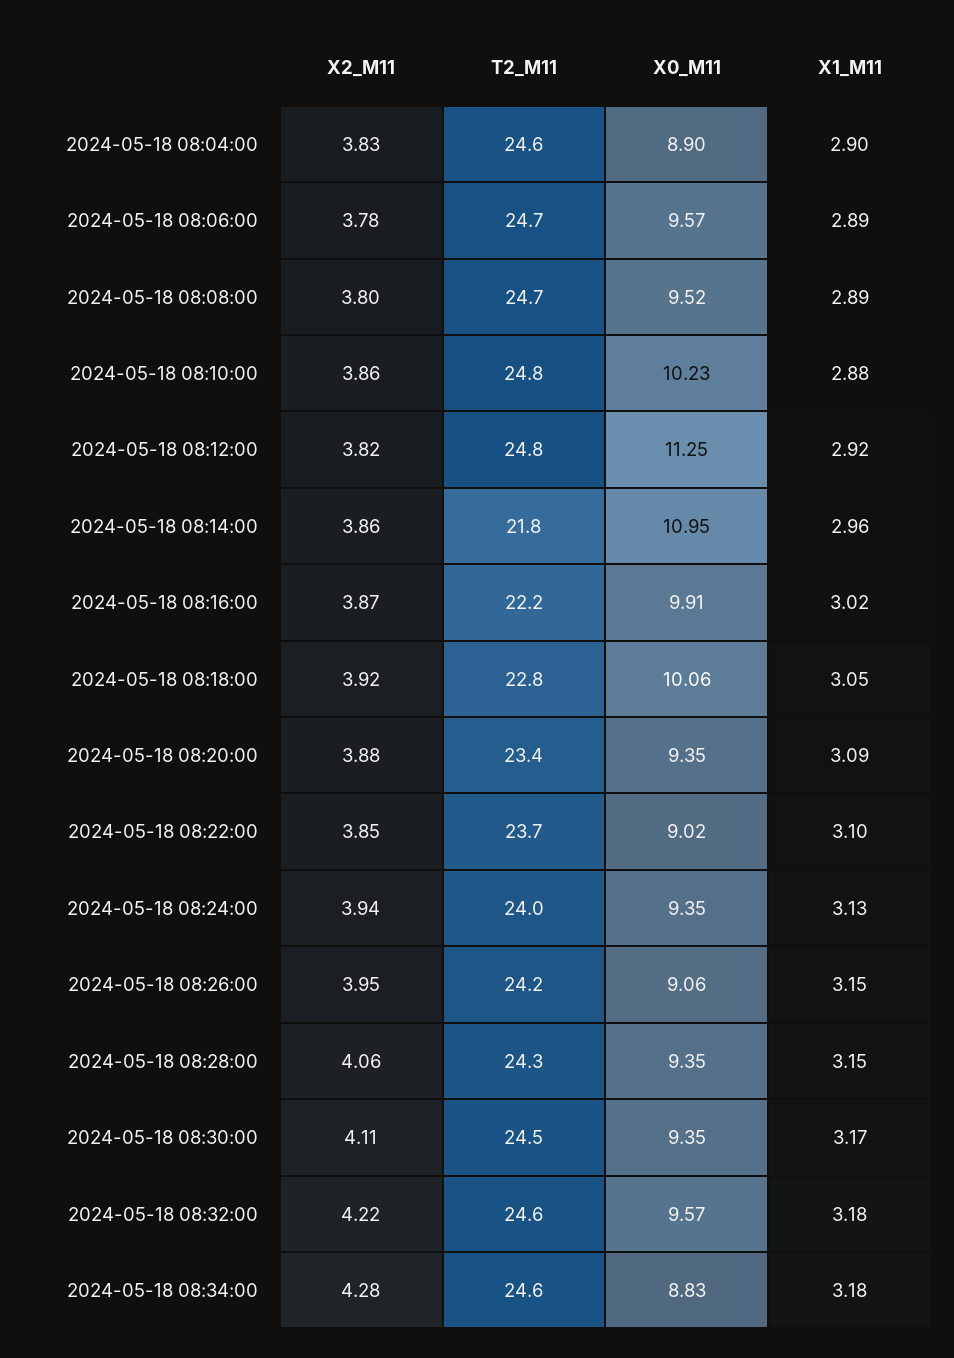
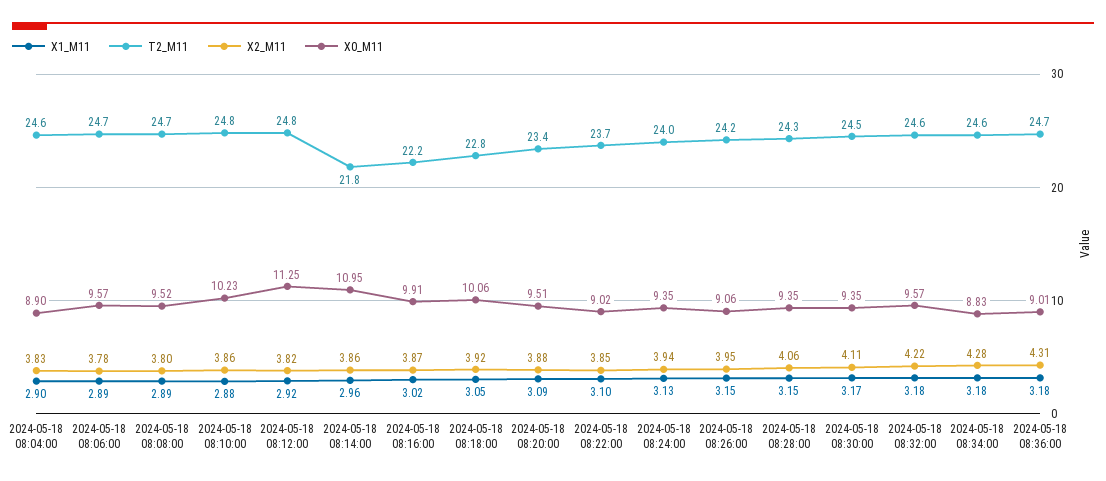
X0_M11, 2024-05-18 08:20:00: 9.35 -> 9.51
X1_M11, 2024-05-18 08:36:00: none -> 3.18
T2_M11, 2024-05-18 08:36:00: none -> 24.7
X2_M11, 2024-05-18 08:36:00: none -> 4.31
X0_M11, 2024-05-18 08:36:00: none -> 9.01

